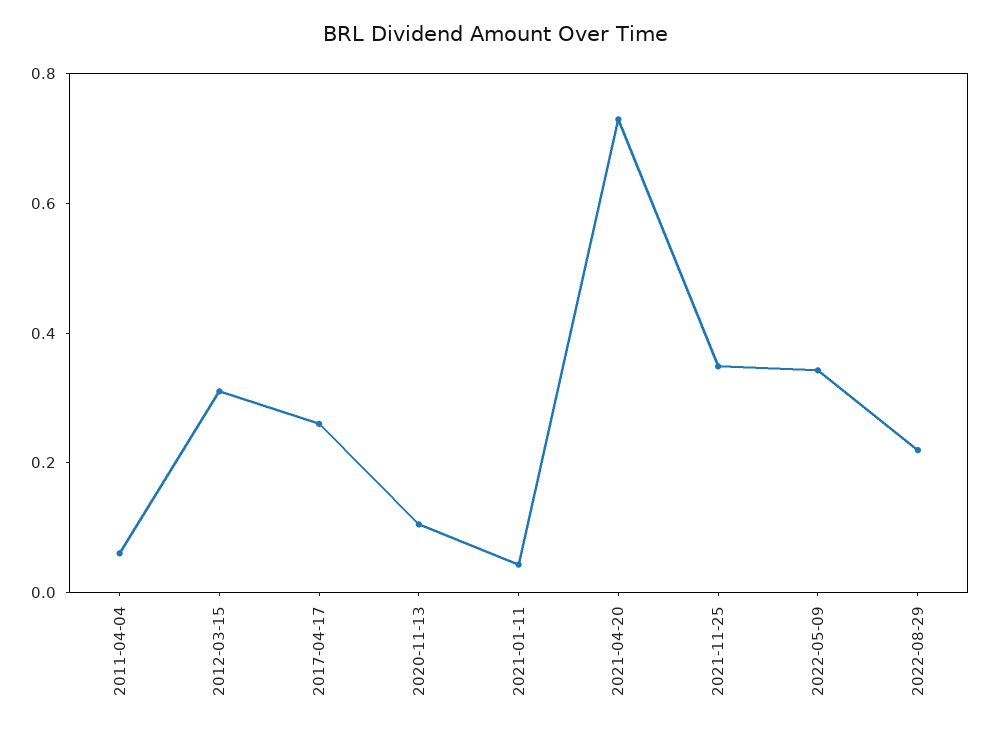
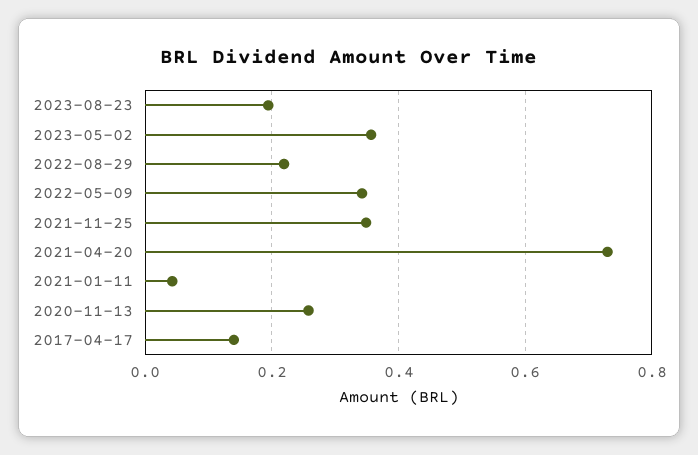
2011-04-04: 0.05 -> none
2012-03-15: 0.3 -> none
2017-04-17: 0.25 -> 0.14
2020-11-13: 0.1 -> 0.26
2023-08-23: none -> 0.2
2023-05-02: none -> 0.36

